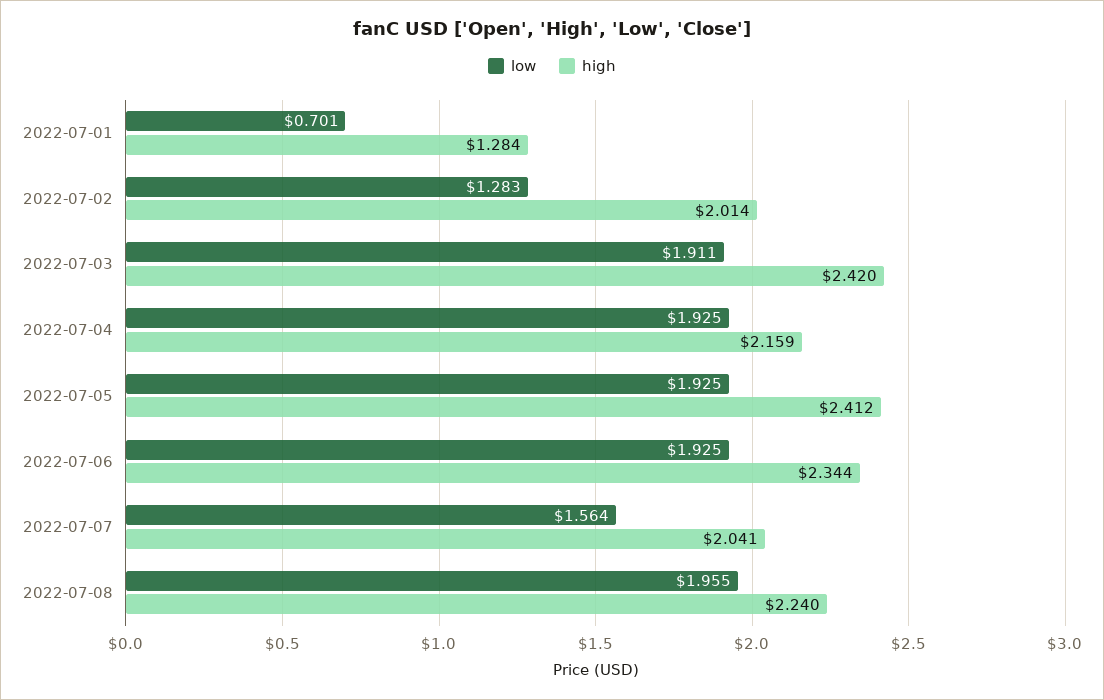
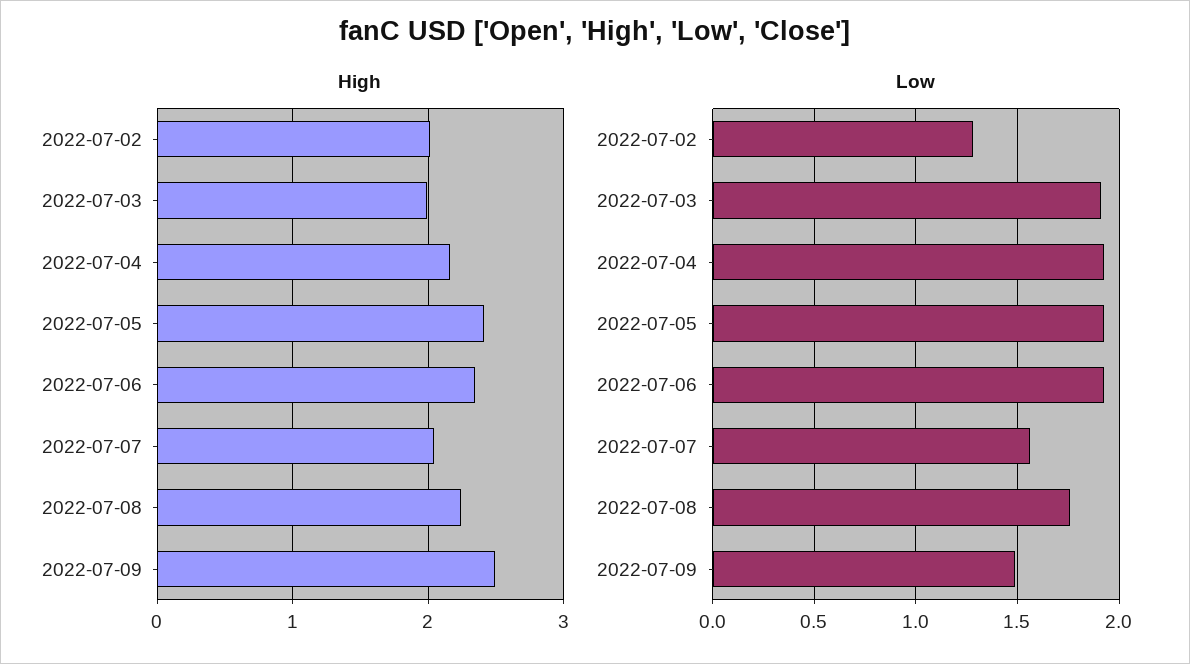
low, 2022-07-01: 0.701 -> none
high, 2022-07-01: 1.284 -> none
high, 2022-07-03: 2.42 -> 2
low, 2022-07-08: 1.955 -> 1.75
high, 2022-07-09: none -> 2.5
low, 2022-07-09: none -> 1.5

